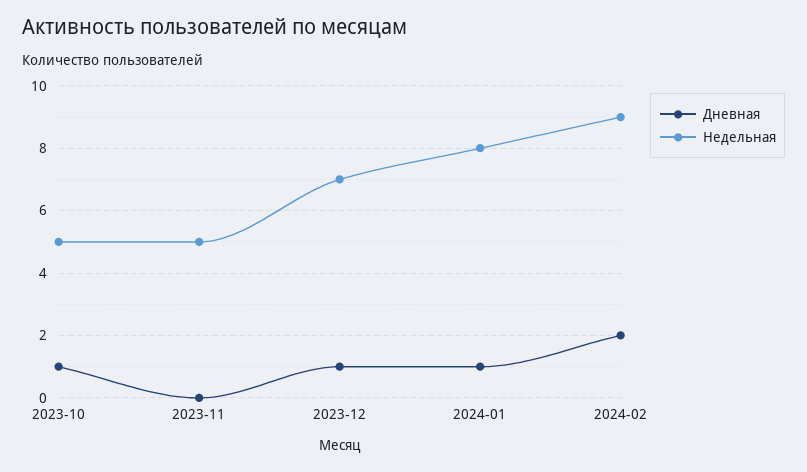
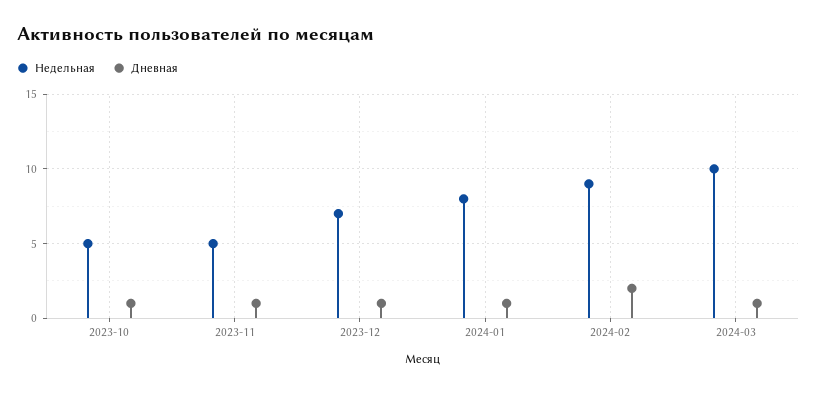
Дневная, 2023-11: 0 -> 1
Недельная, 2024-03: none -> 10
Дневная, 2024-03: none -> 1

